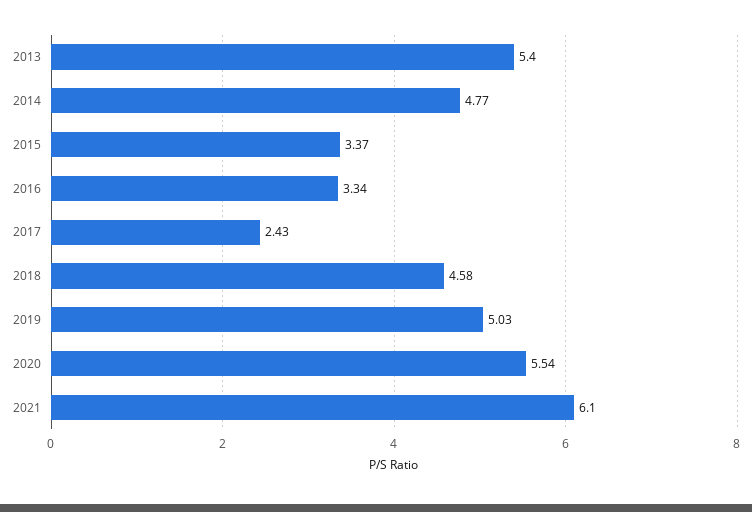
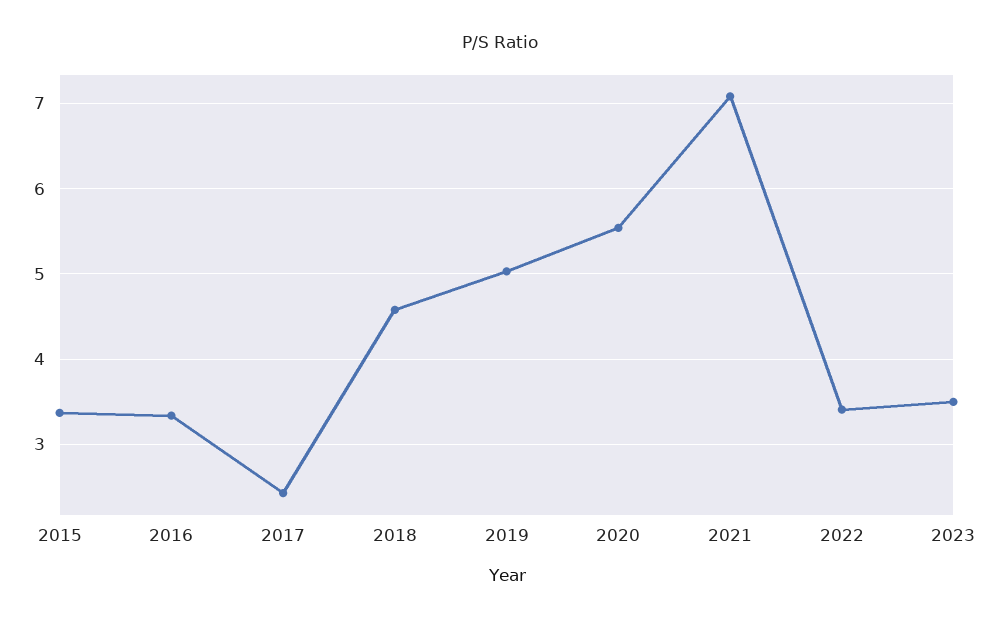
2013: 5.4 -> none
2014: 4.77 -> none
2021: 6.1 -> 7.1
2022: none -> 3.4
2023: none -> 3.5

